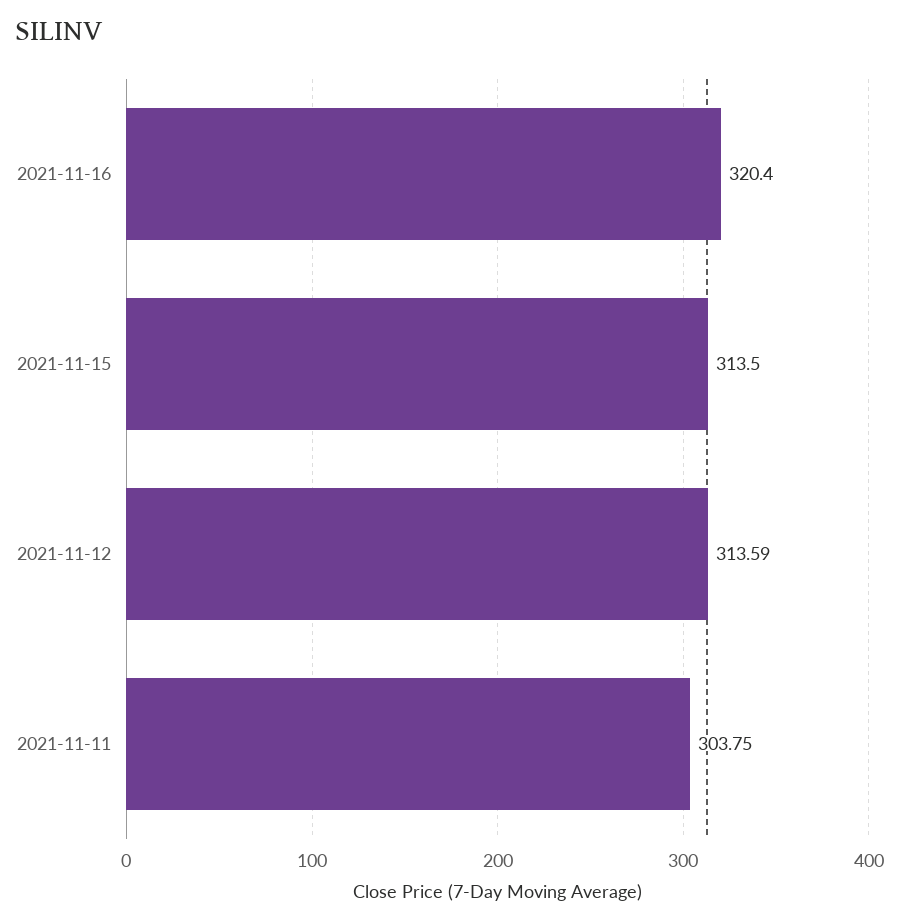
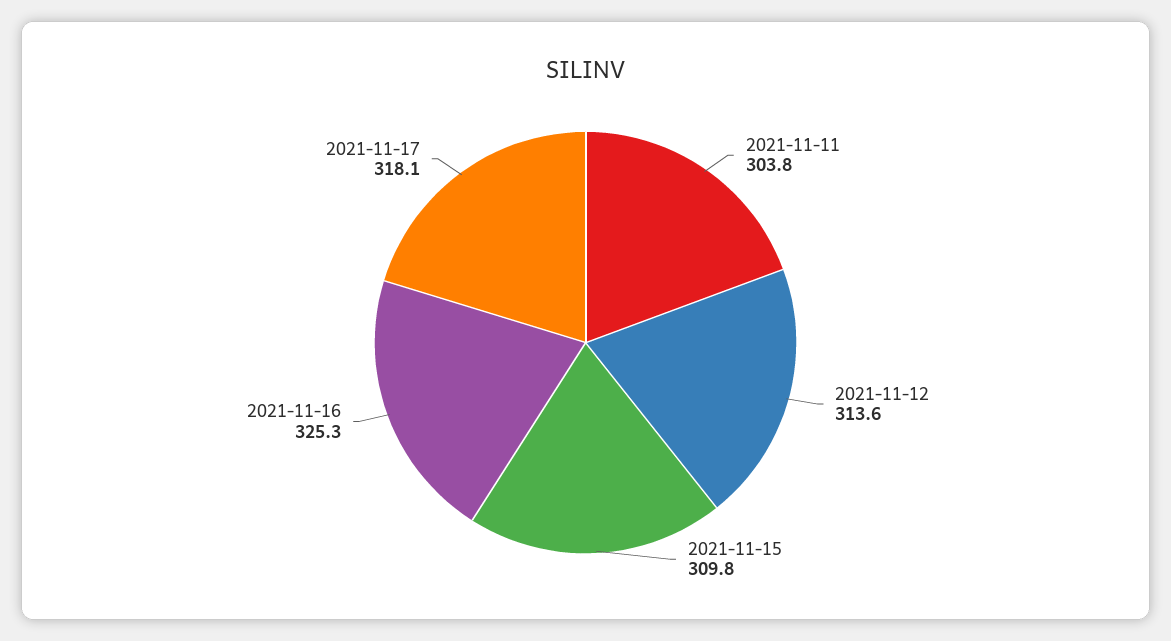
2021-11-16: 320.4 -> 325.3
2021-11-15: 313.5 -> 309.8
2021-11-17: none -> 318.1

